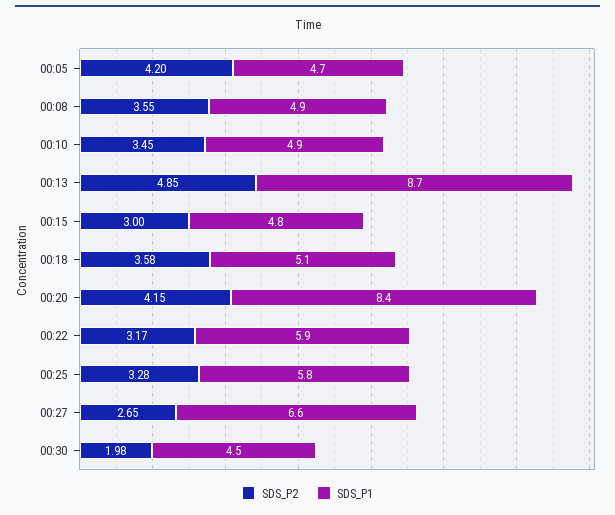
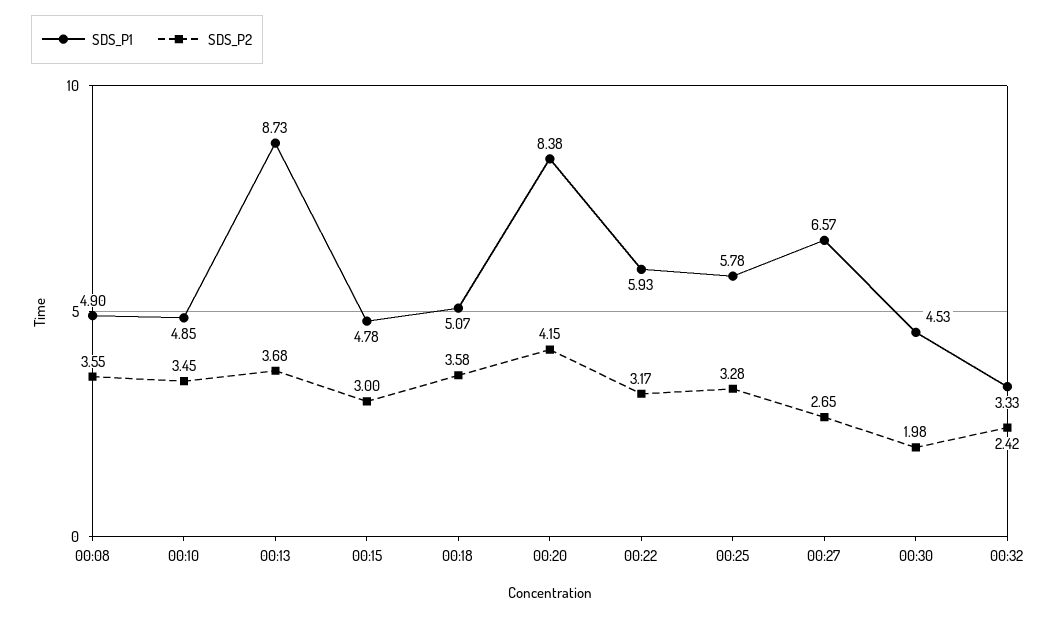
SDS_P2, 00:05: 4.2 -> none
SDS_P1, 00:05: 4.7 -> none
SDS_P2, 00:13: 4.85 -> 3.68
SDS_P1, 00:32: none -> 3.33
SDS_P2, 00:32: none -> 2.42

